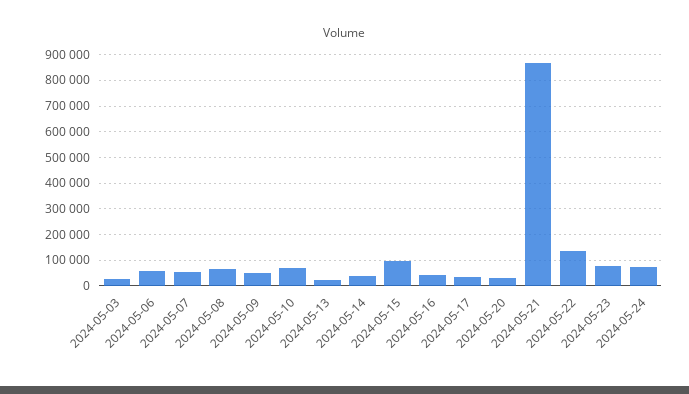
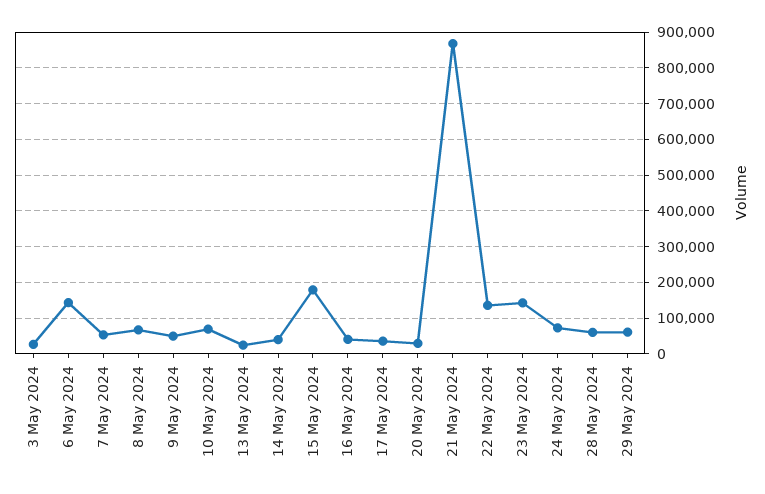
2024-05-06: 50000 -> 140000
2024-05-15: 100000 -> 180000
2024-05-23: 75000 -> 140000
28 May 2024: none -> 60000
29 May 2024: none -> 60000

